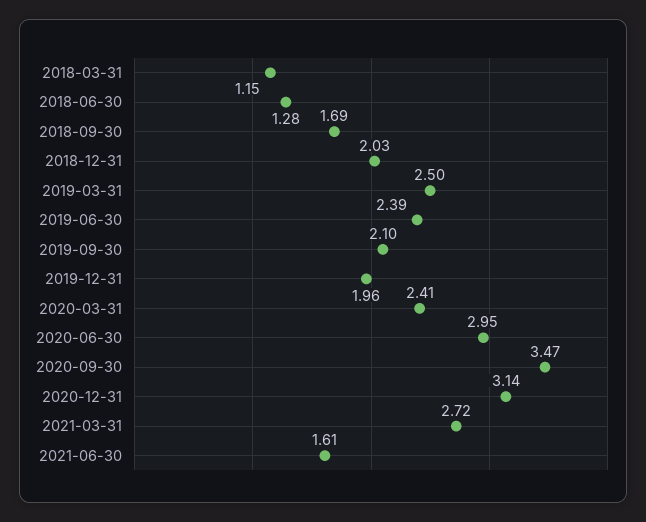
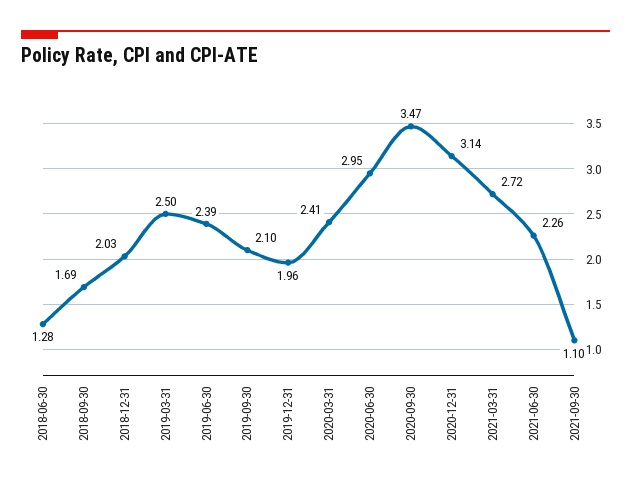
2018-03-31: 1.15 -> none
2021-06-30: 1.61 -> 2.26
2021-09-30: none -> 1.1

